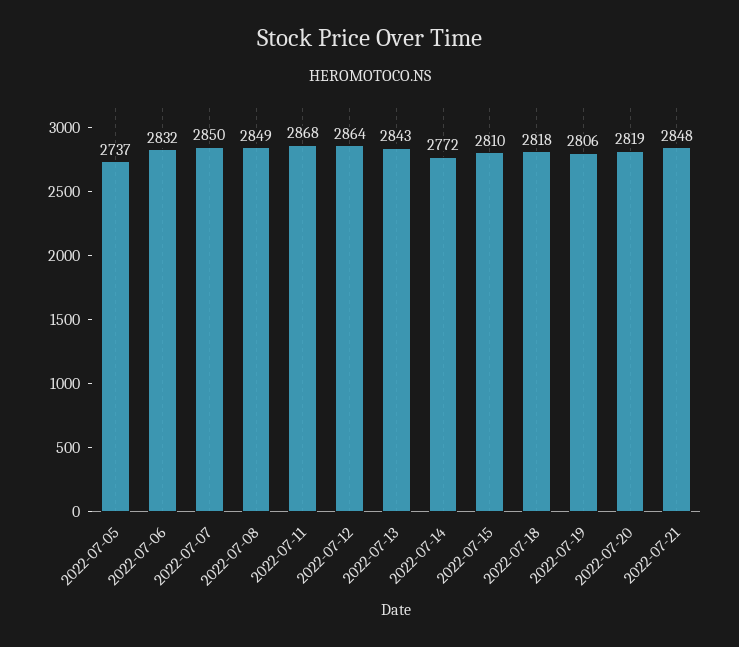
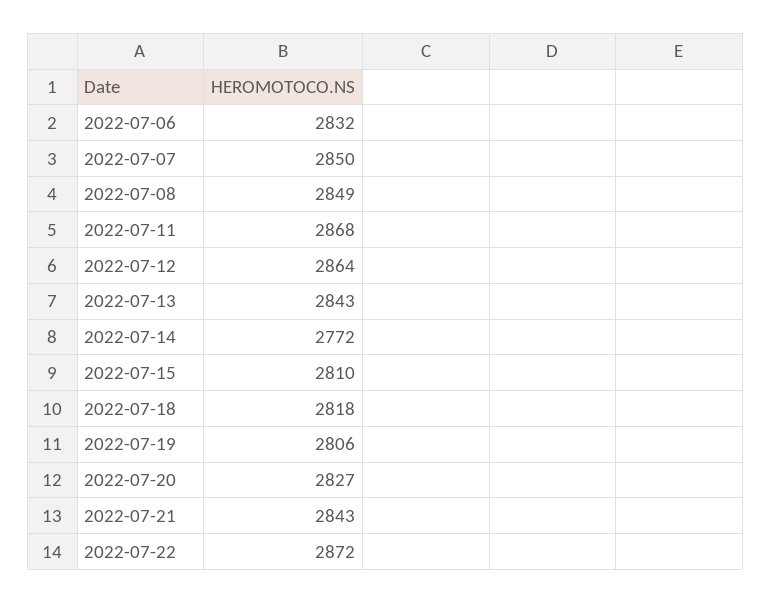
2022-07-05: 2737 -> none
2022-07-20: 2819 -> 2827
2022-07-21: 2848 -> 2843
2022-07-22: none -> 2872

